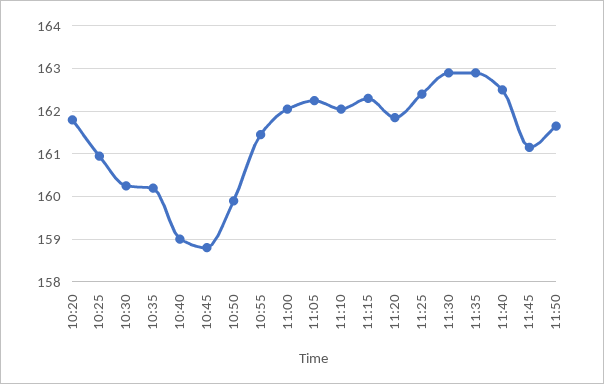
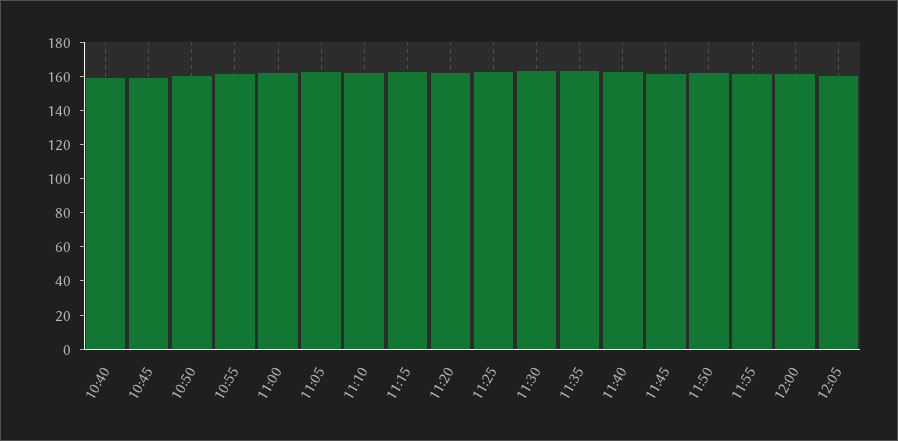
10:20: 161.8 -> none
10:25: 161 -> none
10:30: 160.2 -> none
10:35: 160.2 -> none
11:55: none -> 160
12:00: none -> 160
12:05: none -> 160

